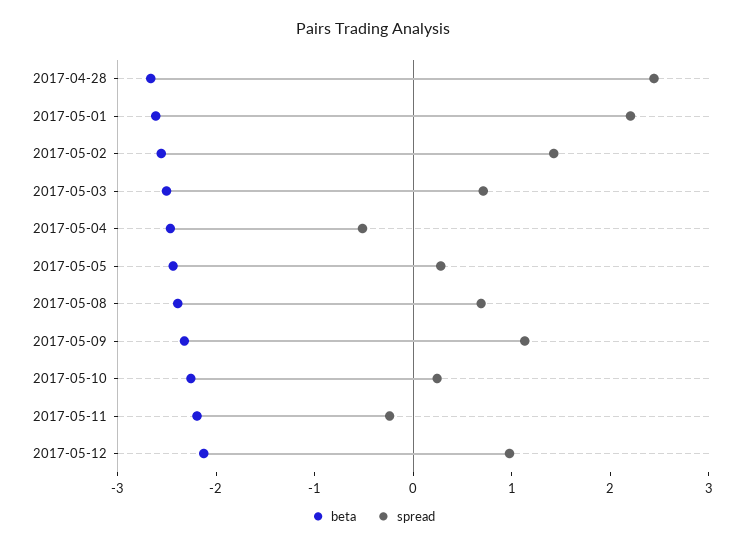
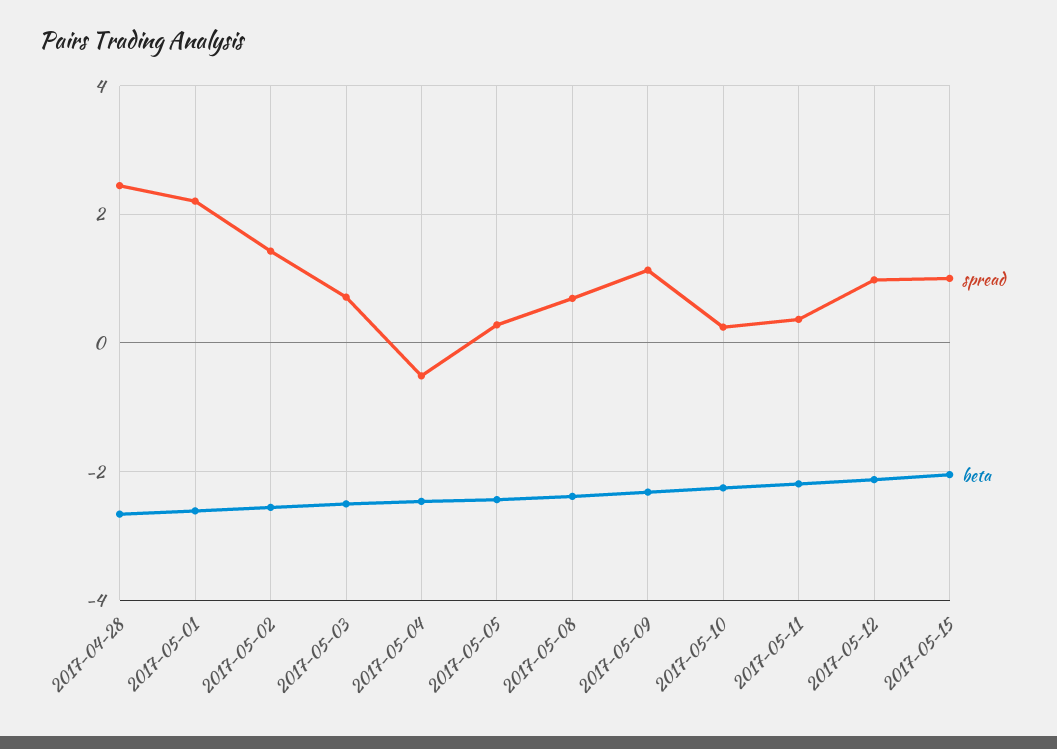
spread, 2017-05-11: -0.2 -> 0.4
spread, 2017-05-15: none -> 1
beta, 2017-05-15: none -> -2

